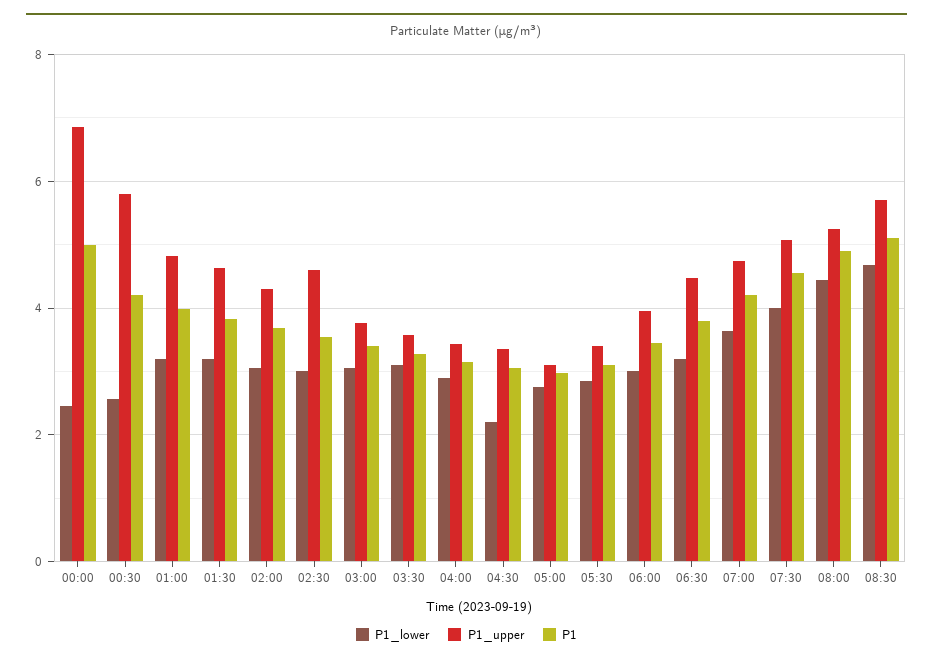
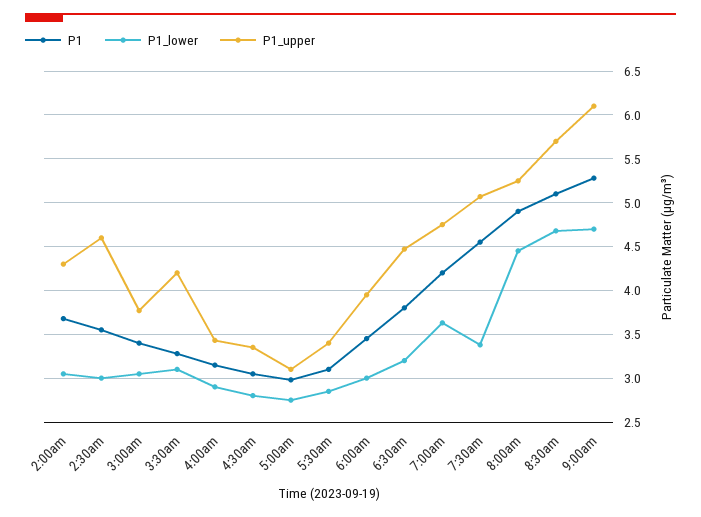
P1_lower, 00:00: 2.4 -> none
P1_upper, 00:00: 6.8 -> none
P1, 00:00: 5 -> none
P1_lower, 00:30: 2.6 -> none
P1_upper, 00:30: 5.8 -> none
P1, 00:30: 4.2 -> none
P1_lower, 01:00: 3.2 -> none
P1_upper, 01:00: 4.8 -> none
P1, 01:00: 4 -> none
P1_lower, 01:30: 3.2 -> none
P1_upper, 01:30: 4.6 -> none
P1, 01:30: 3.8 -> none
P1_upper, 03:30: 3.6 -> 4.2
P1_lower, 04:30: 2.2 -> 2.8
P1_lower, 07:30: 4 -> 3.4
P1, 9:00am: none -> 5.3
P1_lower, 9:00am: none -> 4.7
P1_upper, 9:00am: none -> 6.1

